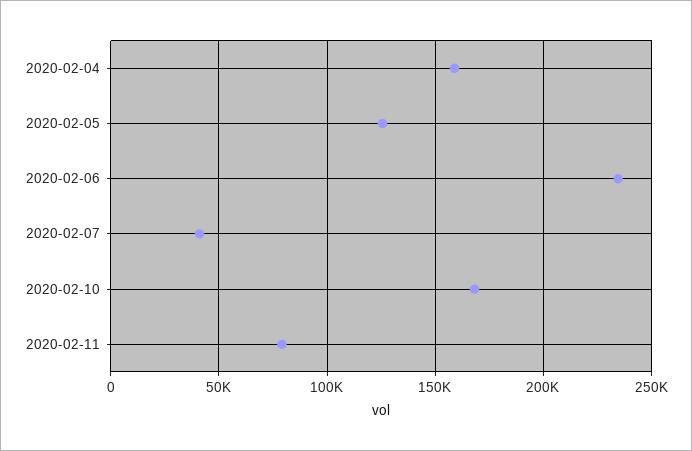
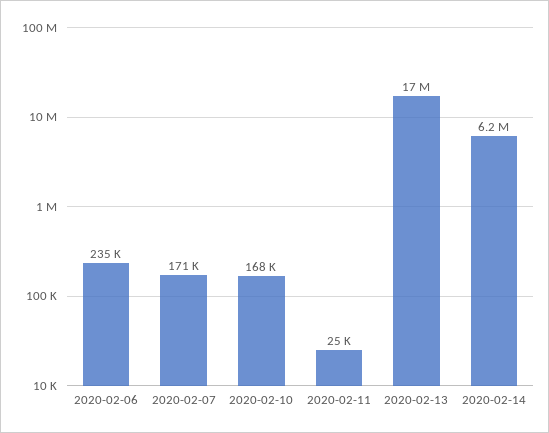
2020-02-04: 160000 -> none
2020-02-05: 125000 -> none
2020-02-07: 40000 -> 171000
2020-02-11: 80000 -> 25000
2020-02-13: none -> 17000000
2020-02-14: none -> 6200000

